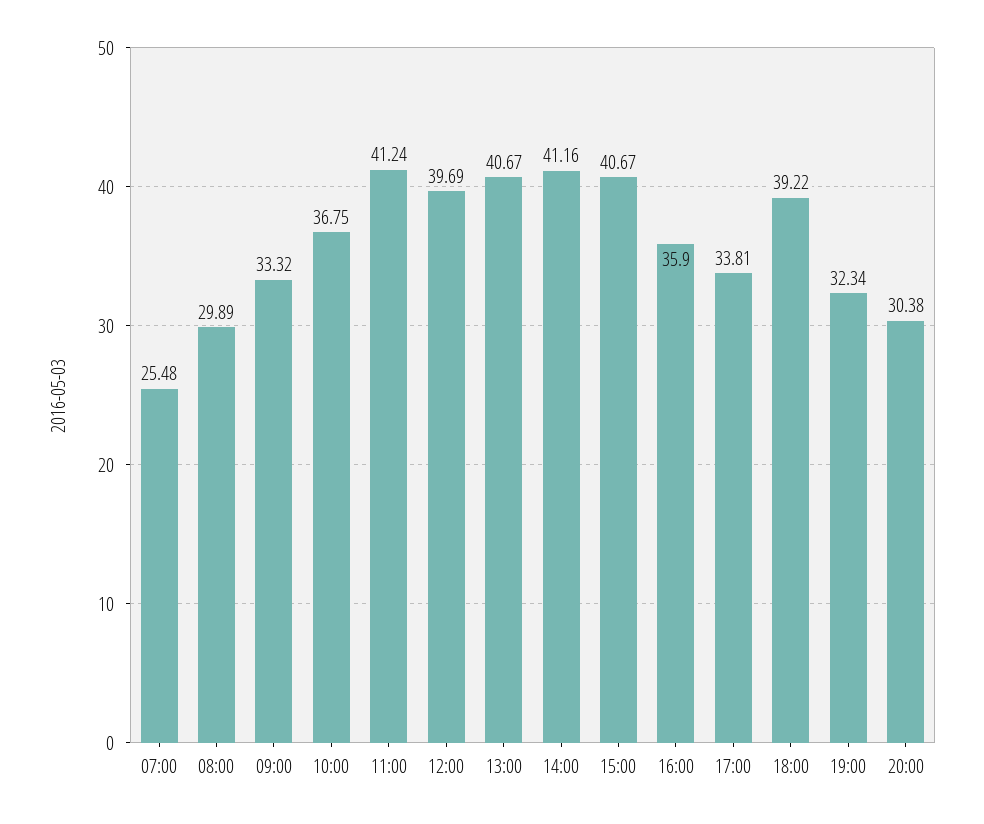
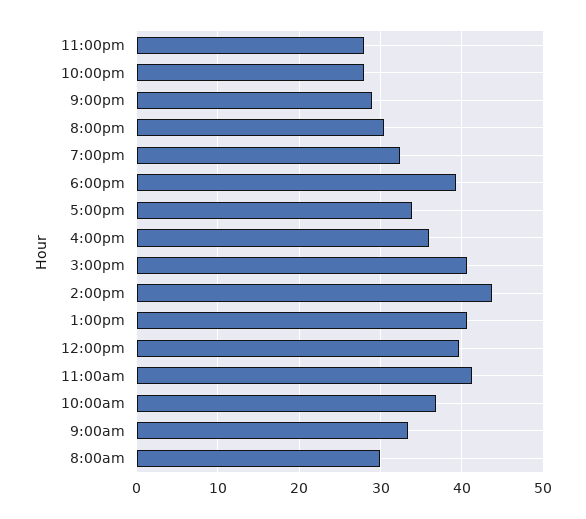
07:00: 25.48 -> none
14:00: 41.16 -> 44
11:00pm: none -> 28
10:00pm: none -> 28
9:00pm: none -> 29

